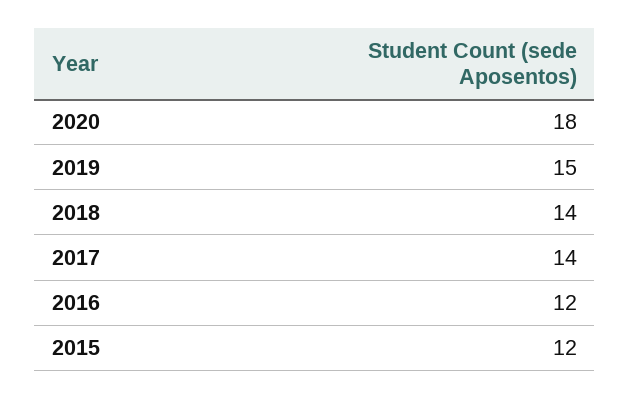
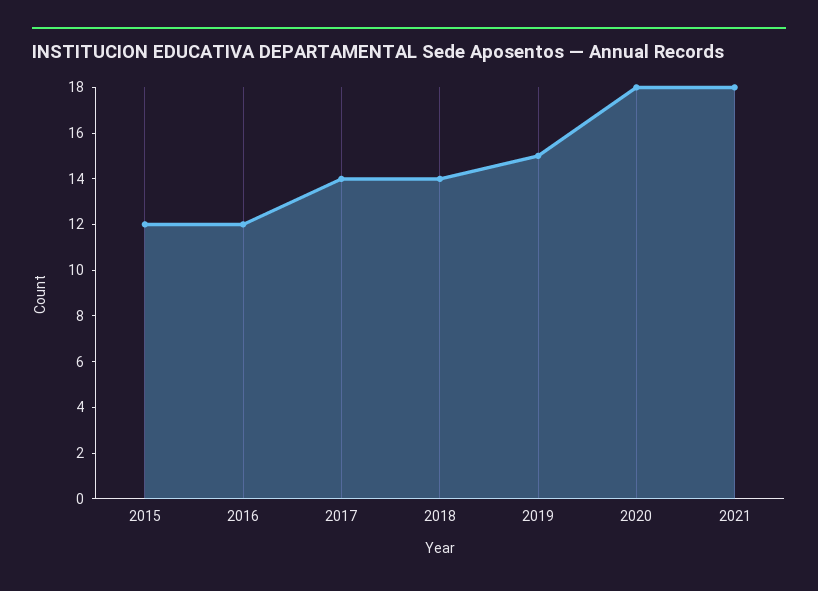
2021: none -> 18

